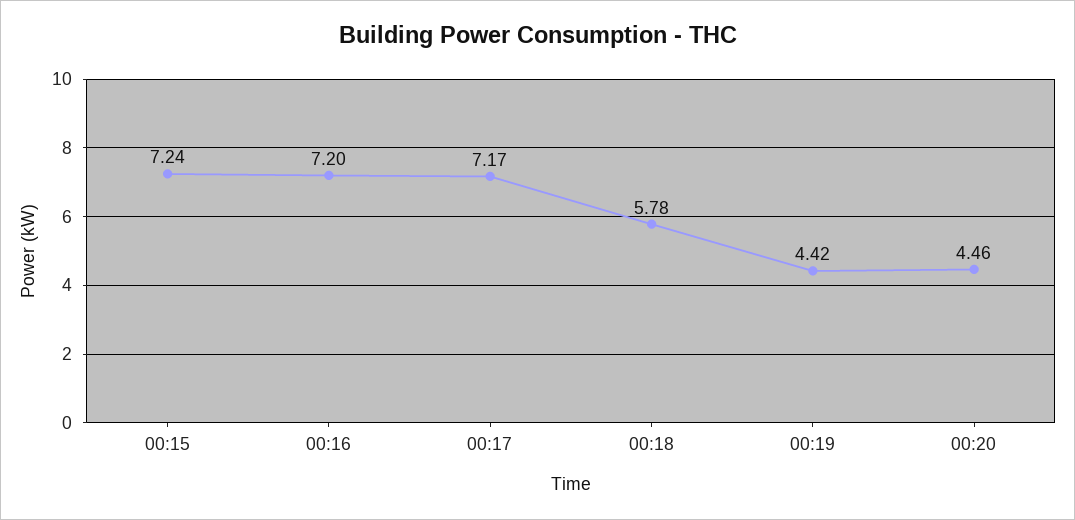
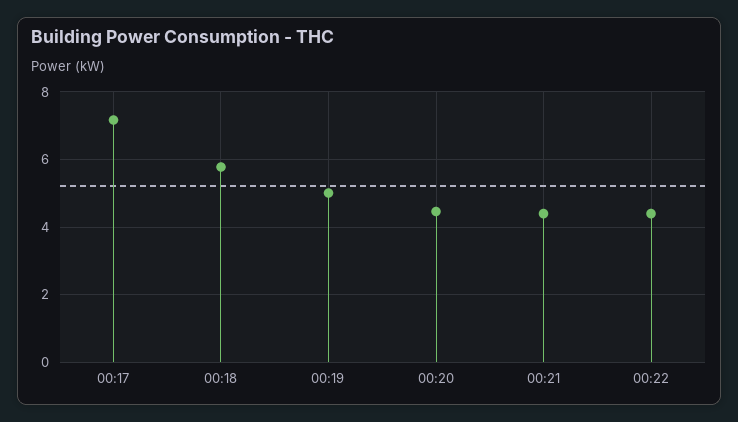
00:15: 7.24 -> none
00:16: 7.2 -> none
00:19: 4.42 -> 5
00:21: none -> 4.4
00:22: none -> 4.4

